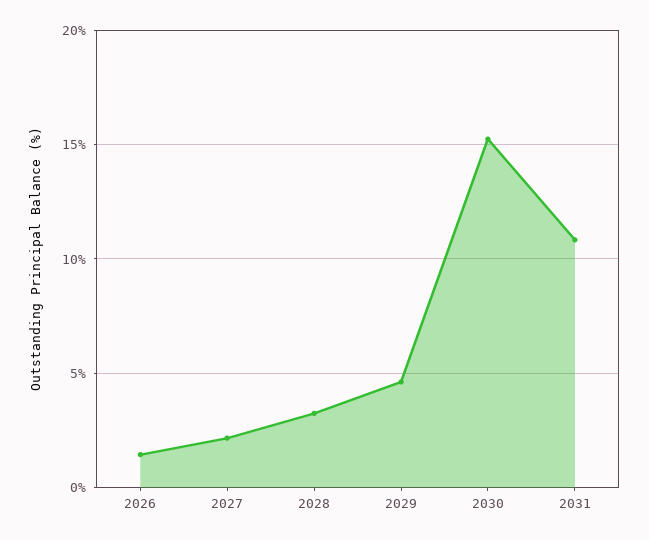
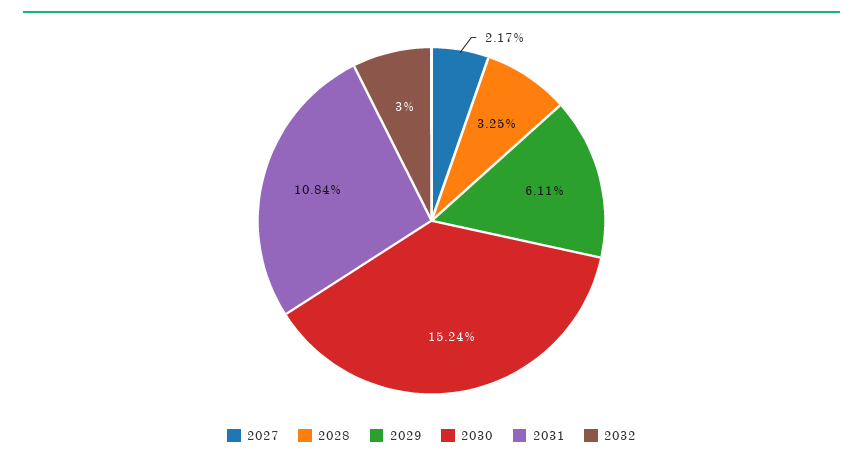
2026: 1.5 -> none
2029: 4.5 -> 6.11
2032: none -> 3

